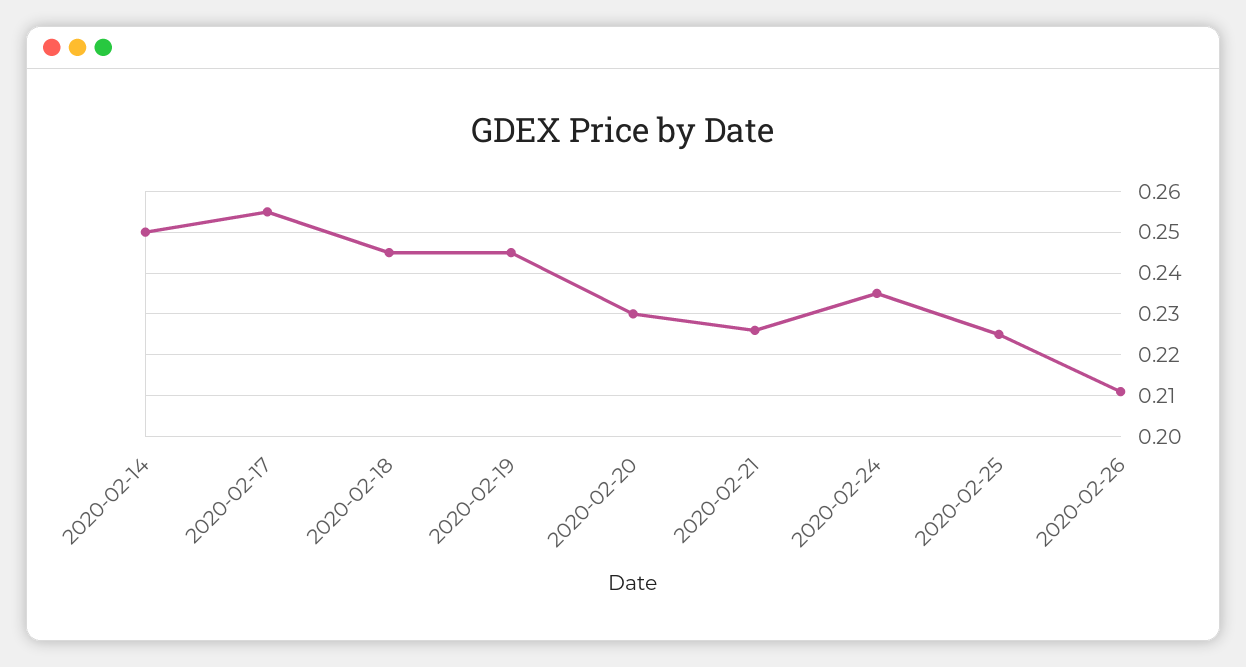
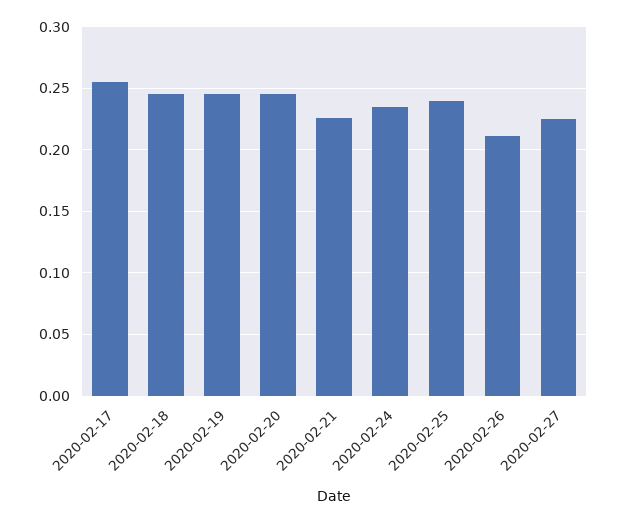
2020-02-14: 0.25 -> none
2020-02-20: 0.23 -> 0.245
2020-02-25: 0.225 -> 0.24
2020-02-27: none -> 0.225

